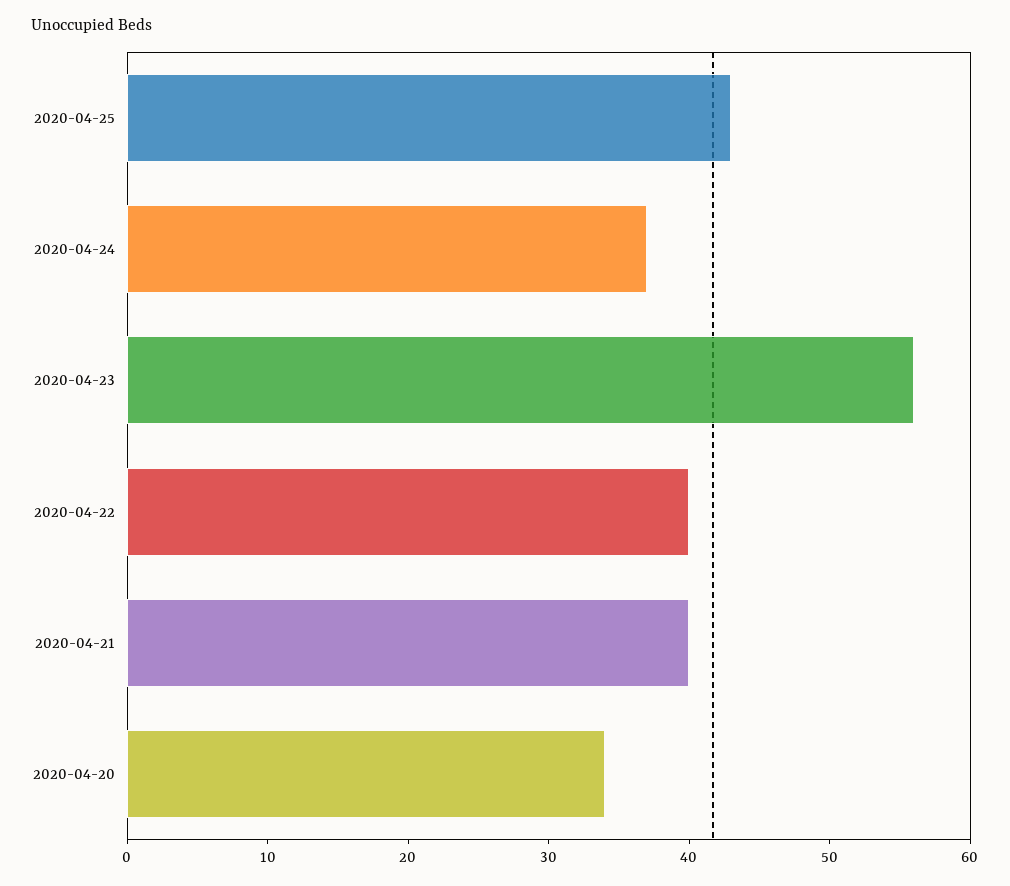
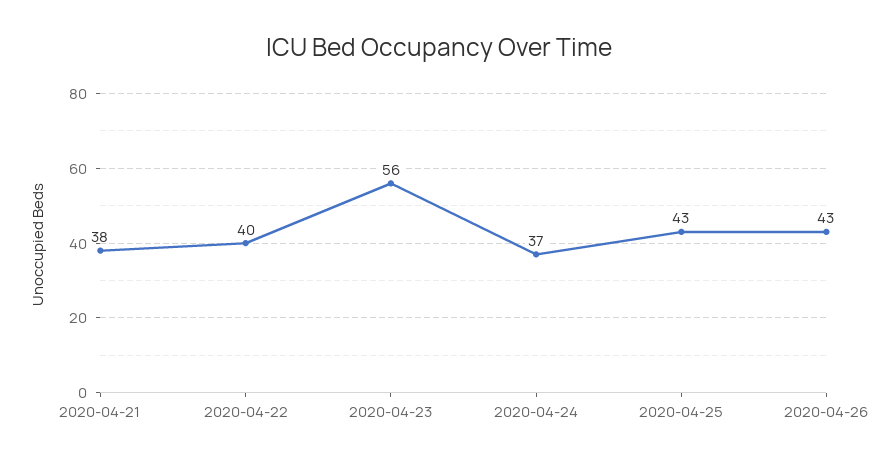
2020-04-21: 40 -> 38
2020-04-20: 34 -> none
2020-04-26: none -> 43

